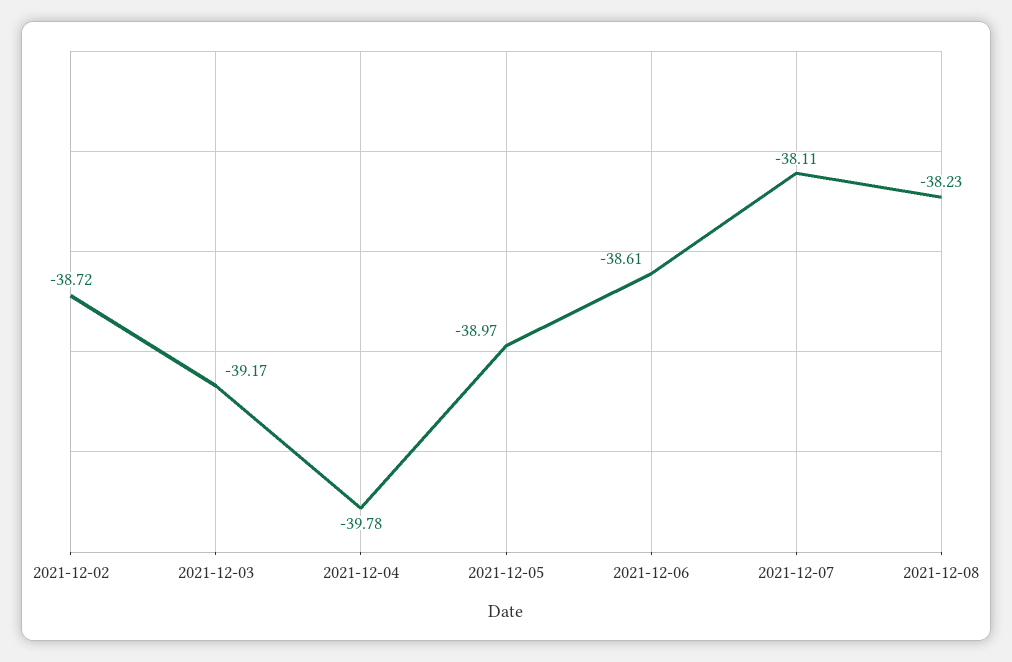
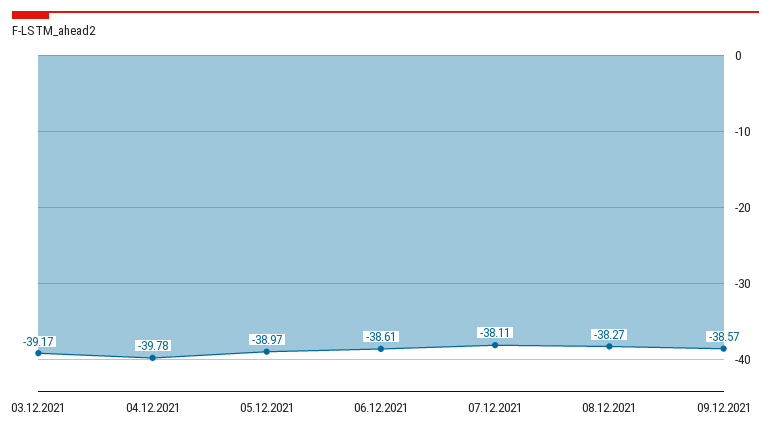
2021-12-02: -38.72 -> none
2021-12-08: -38.23 -> -38.27
09.12.2021: none -> -38.57

